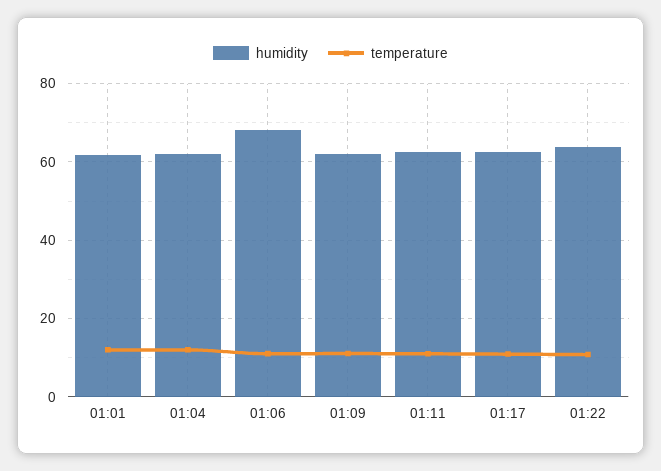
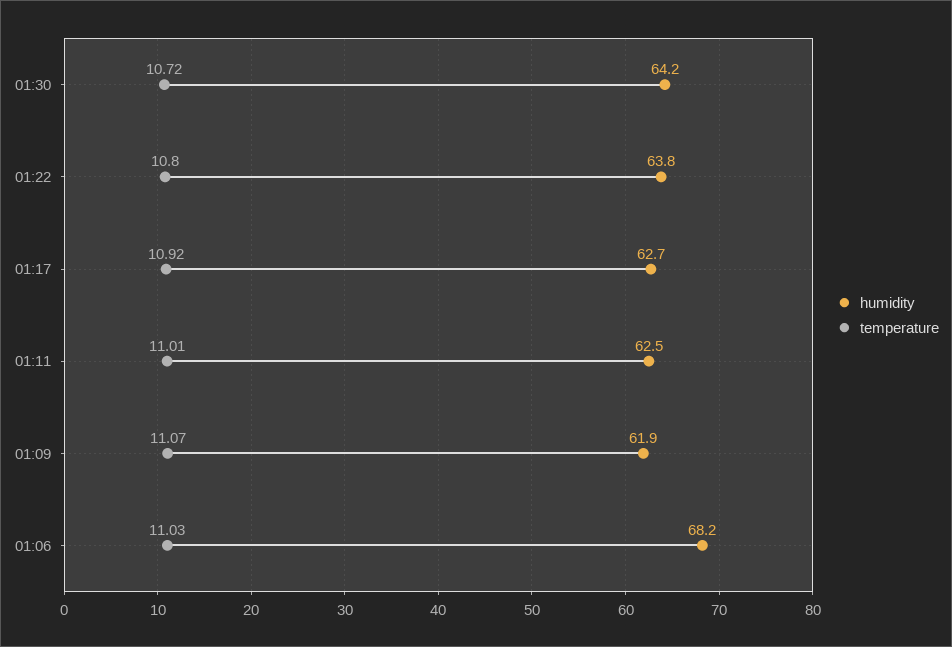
humidity, 01:01: 62 -> none
temperature, 01:01: 12 -> none
humidity, 01:04: 62 -> none
temperature, 01:04: 12 -> none
humidity, 01:30: none -> 64.2
temperature, 01:30: none -> 10.72

